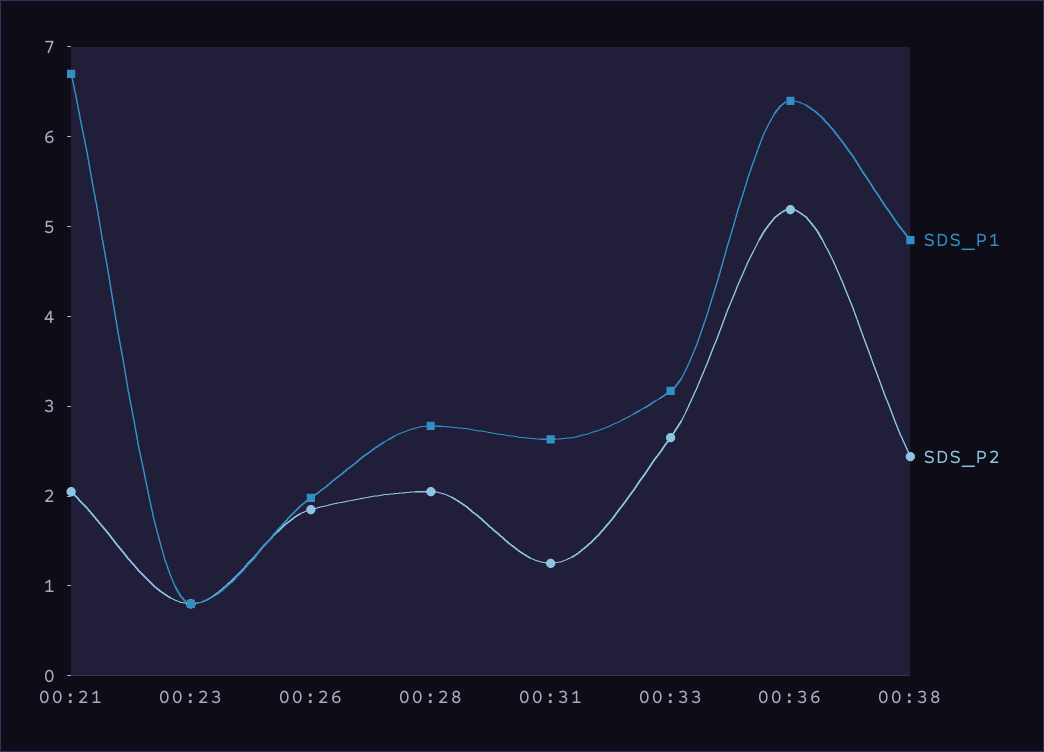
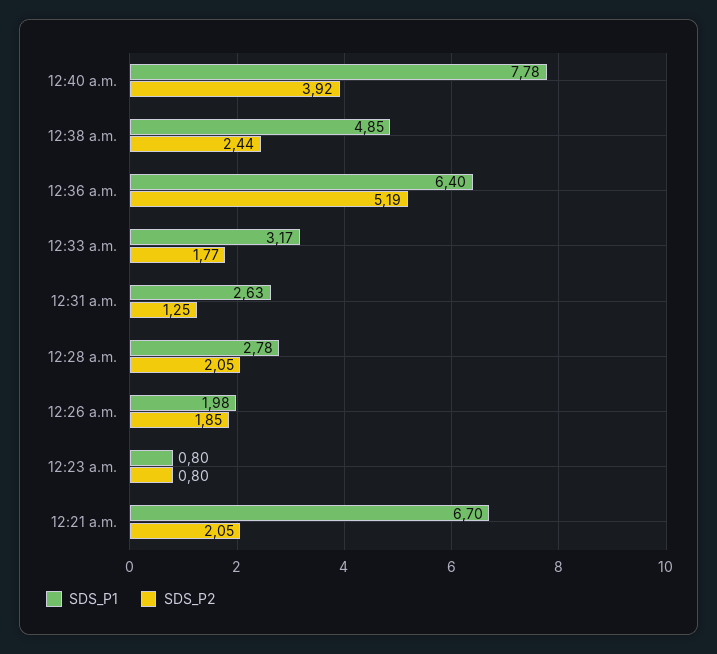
SDS_P2, 00:33: 2.6 -> 1.77
SDS_P1, 12:40 a.m.: none -> 7.78
SDS_P2, 12:40 a.m.: none -> 3.92

